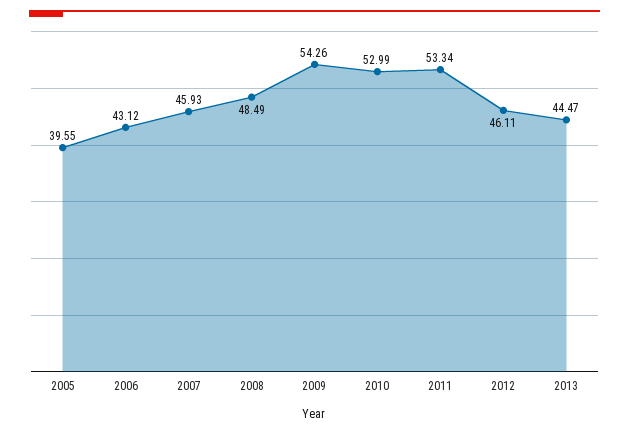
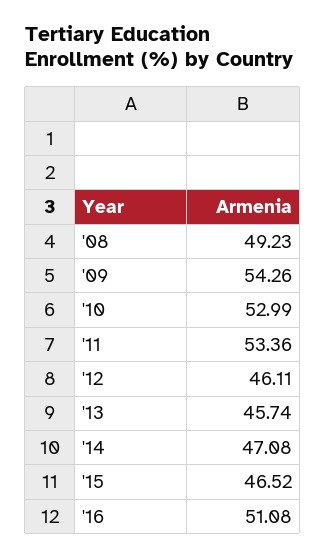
2005: 39.55 -> none
2006: 43.12 -> none
2007: 45.93 -> none
2008: 48.49 -> 49.23
2011: 53.34 -> 53.36
2013: 44.47 -> 45.74
'14: none -> 47.08
'15: none -> 46.52
'16: none -> 51.08

